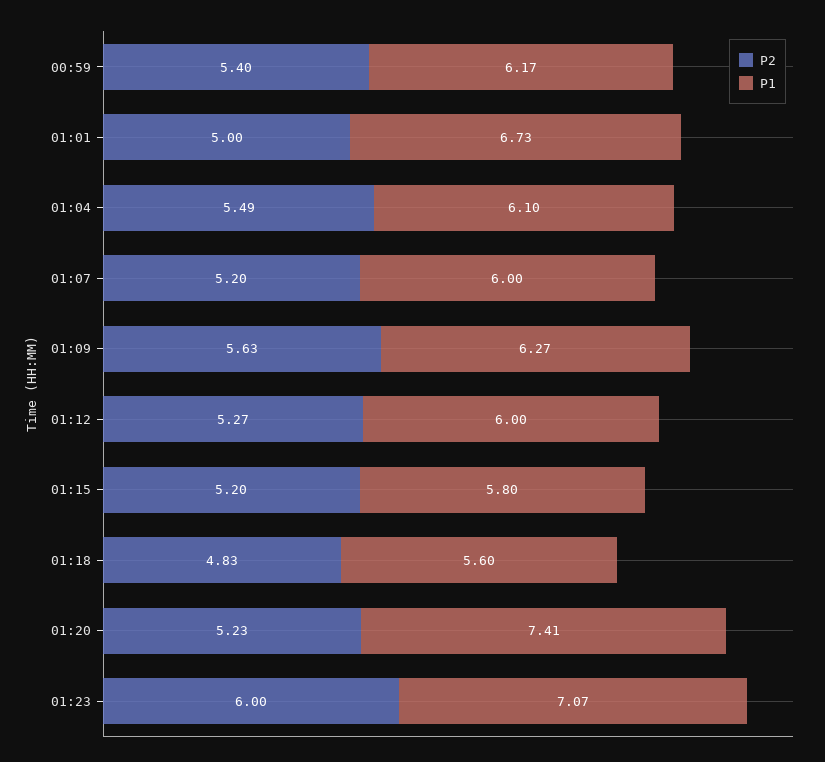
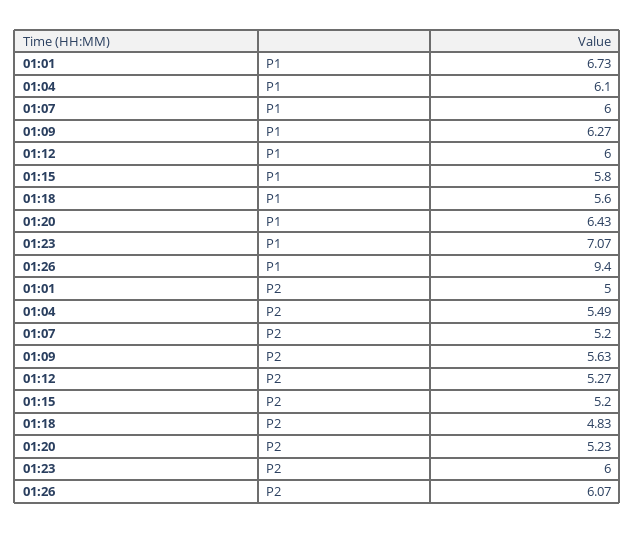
P2, 00:59: 5.4 -> none
P1, 00:59: 6.17 -> none
P1, 01:20: 7.41 -> 6.43
P1, 01:26: none -> 9.4
P2, 01:26: none -> 6.07

